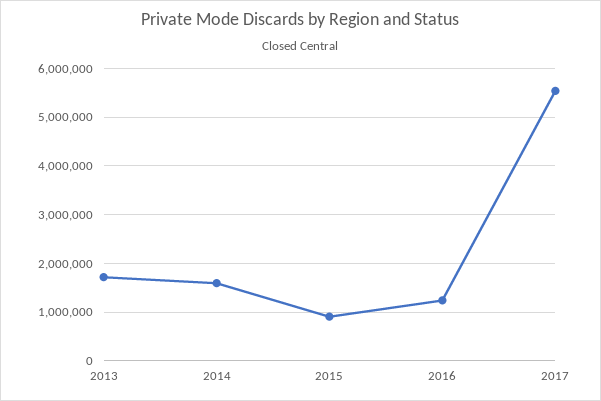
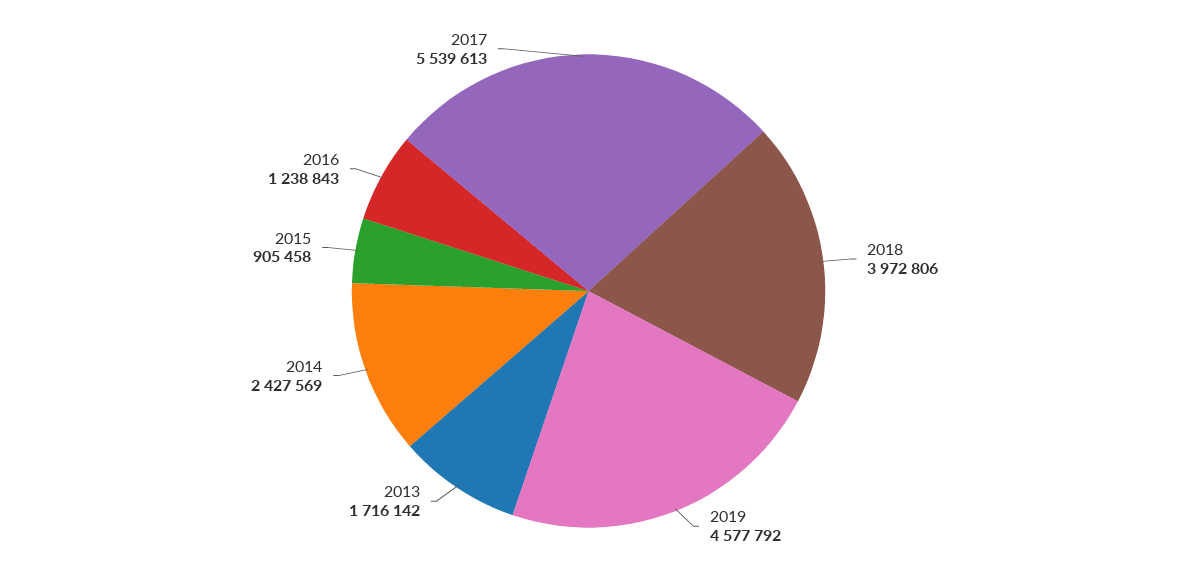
2014: 1600000 -> 2427569
2018: none -> 3972806
2019: none -> 4577792

